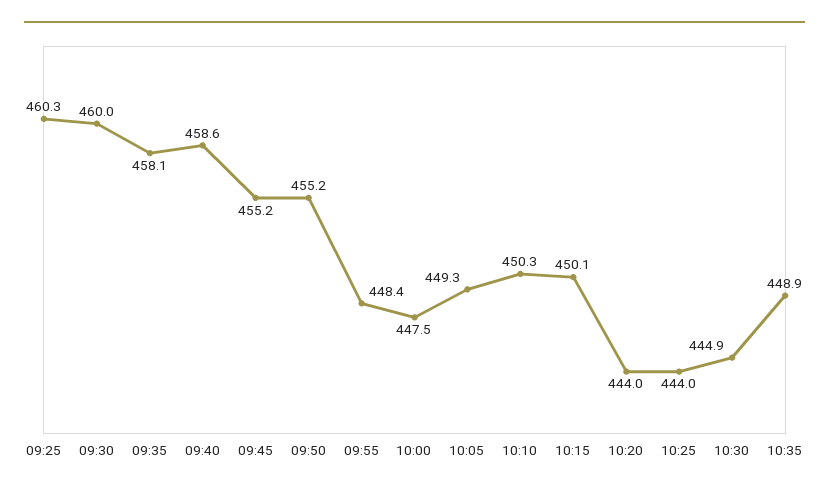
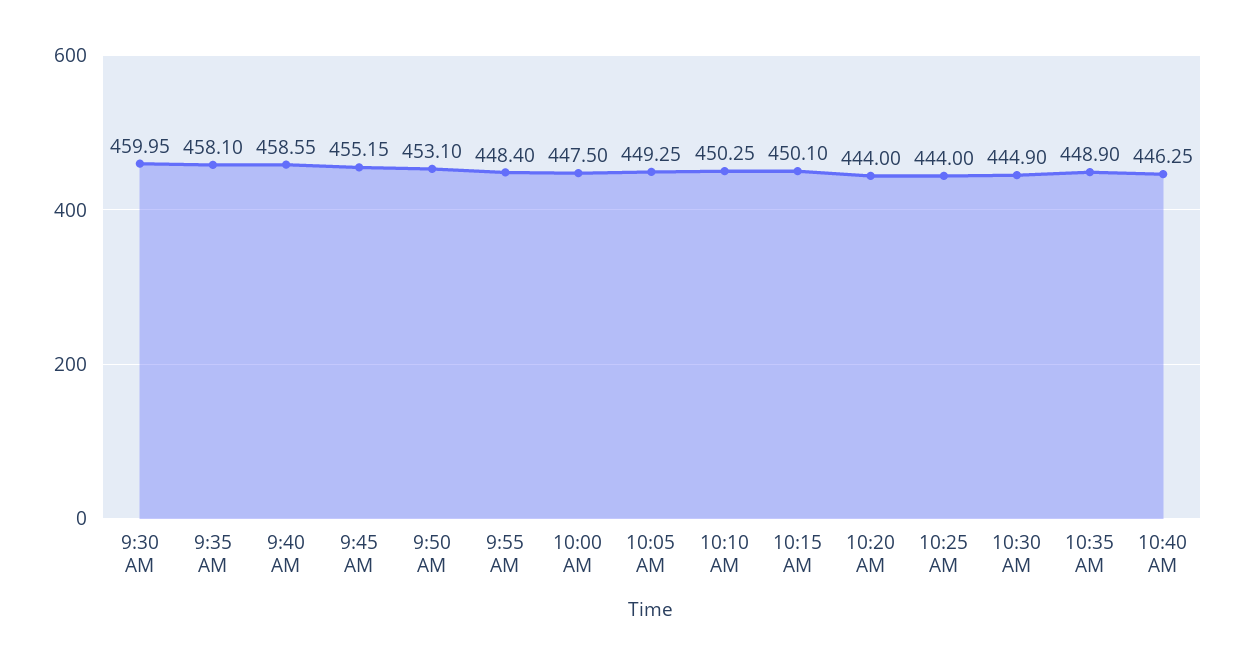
09:25: 460.3 -> none
09:50: 455.2 -> 453.1
10:40 AM: none -> 446.25

